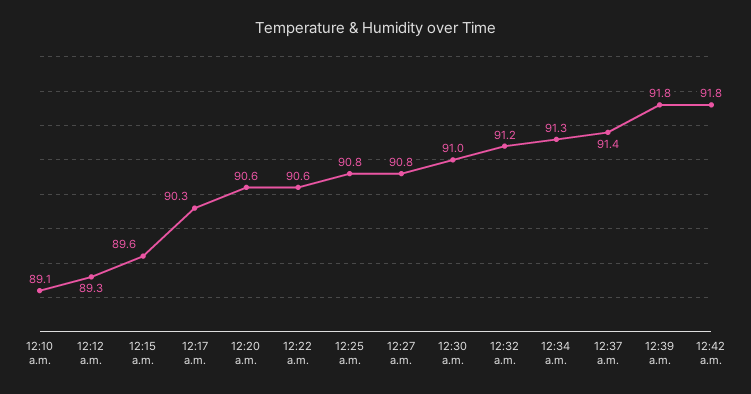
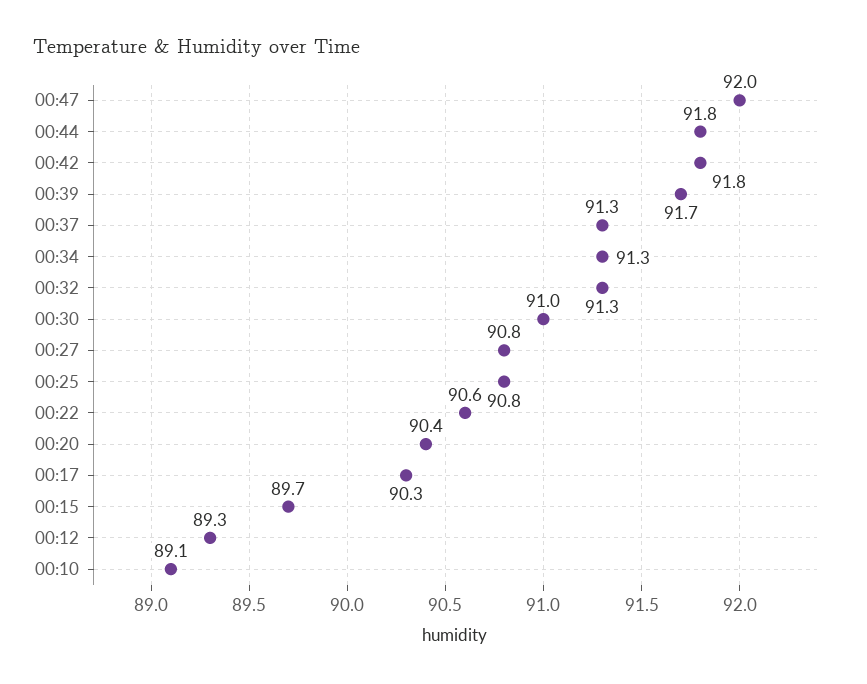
12:15 a.m.: 89.6 -> 89.7
12:20 a.m.: 90.6 -> 90.4
12:32 a.m.: 91.2 -> 91.3
12:37 a.m.: 91.4 -> 91.3
12:39 a.m.: 91.8 -> 91.7
00:47: none -> 92
00:44: none -> 91.8

